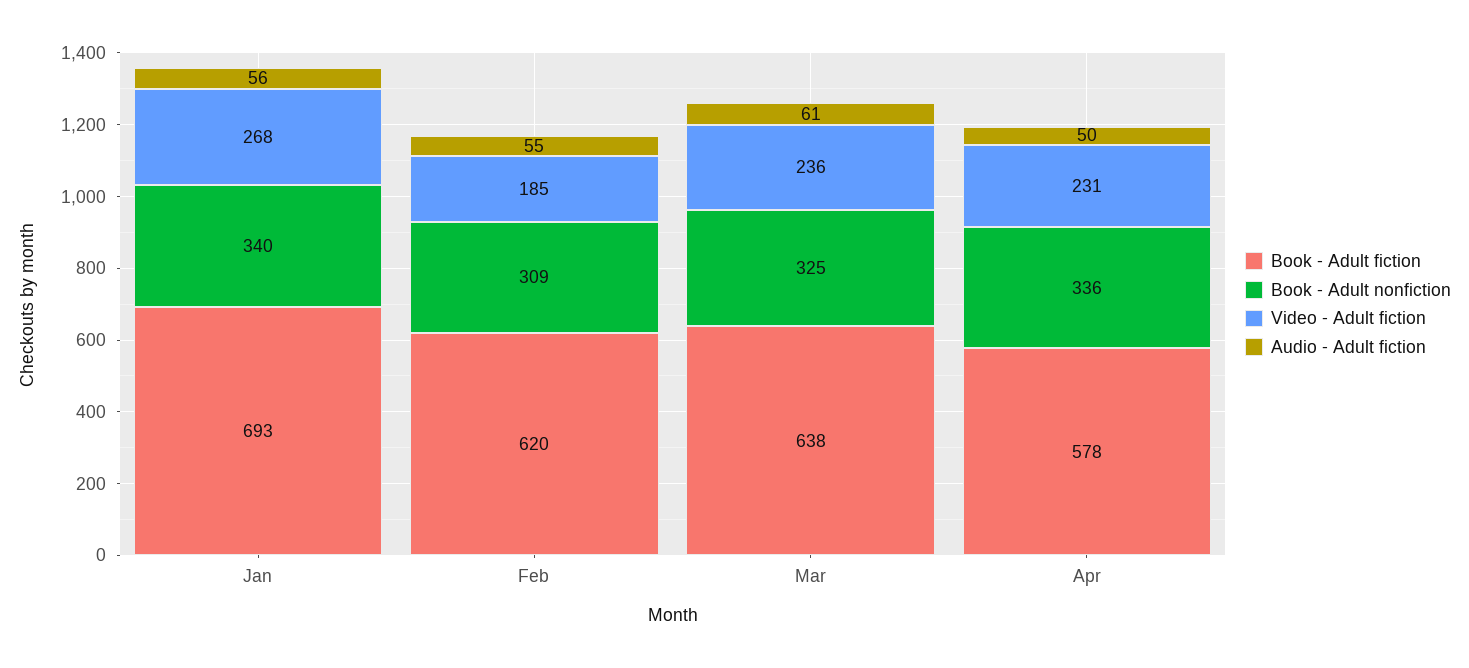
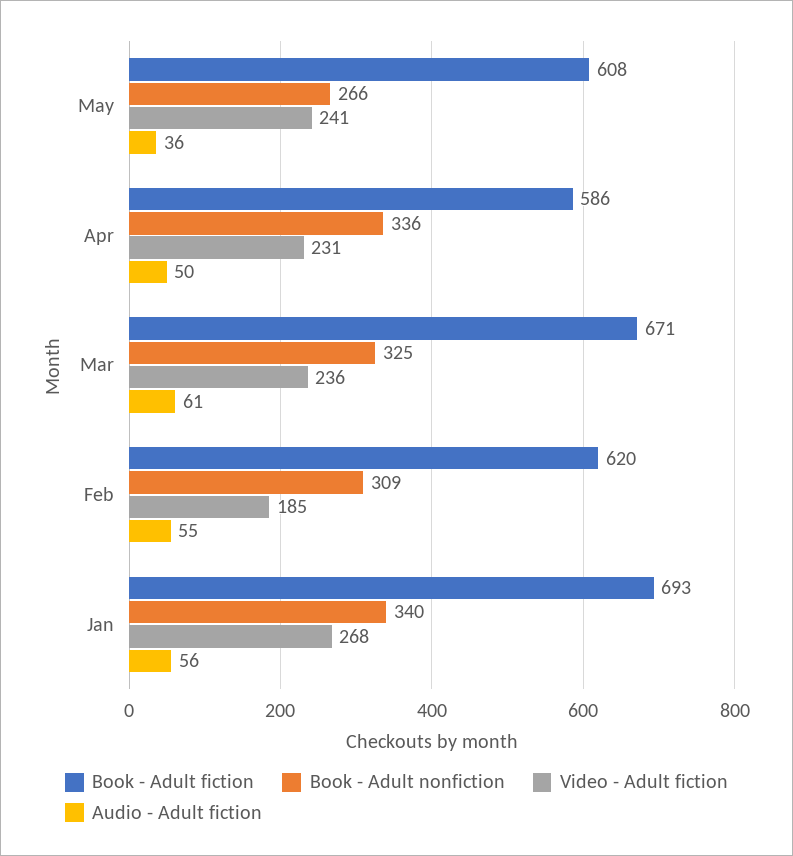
Book - Adult fiction, Mar: 638 -> 671
Book - Adult fiction, Apr: 578 -> 586
Book - Adult fiction, May: none -> 608
Book - Adult nonfiction, May: none -> 266
Video - Adult fiction, May: none -> 241
Audio - Adult fiction, May: none -> 36

